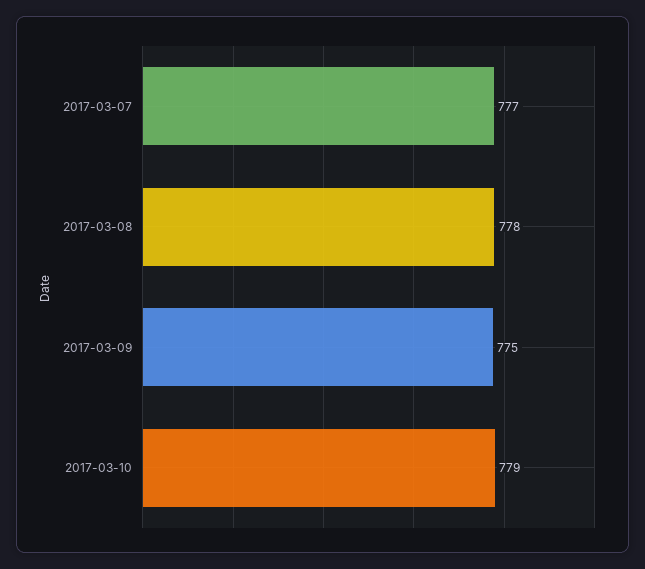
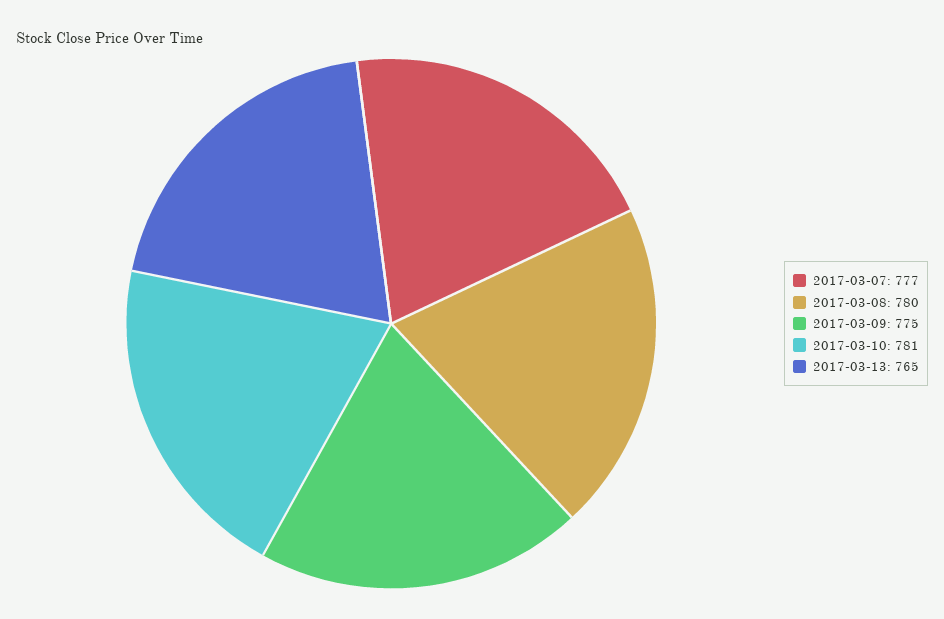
2017-03-08: 778 -> 780
2017-03-10: 779 -> 781
2017-03-13: none -> 765

